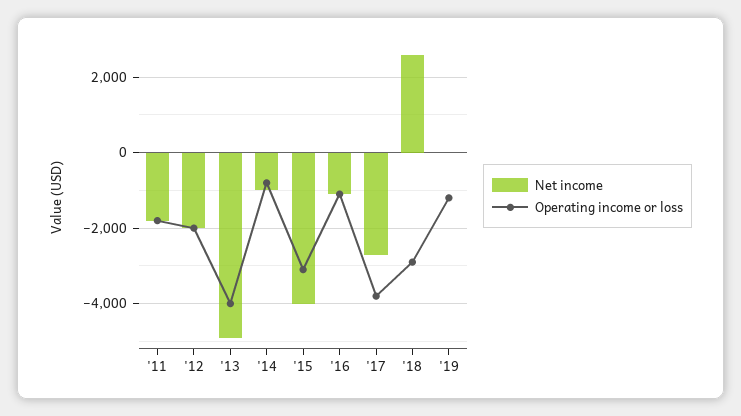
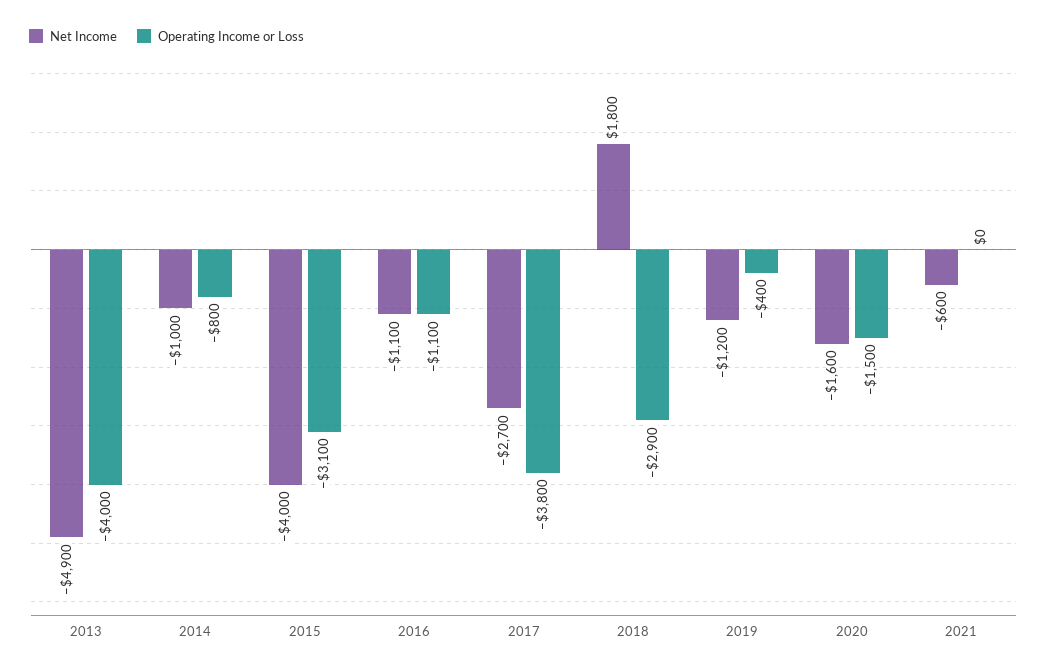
Net income, '11: -1800 -> none
Operating income or loss, '11: -1800 -> none
Net income, '12: -2000 -> none
Operating income or loss, '12: -2000 -> none
Net income, '18: 2600 -> 1800
Net income, '19: 0 -> -1200
Operating income or loss, '19: -1200 -> -400
Net income, 2020: none -> -1600
Operating income or loss, 2020: none -> -1500
Net income, 2021: none -> -600
Operating income or loss, 2021: none -> 0

